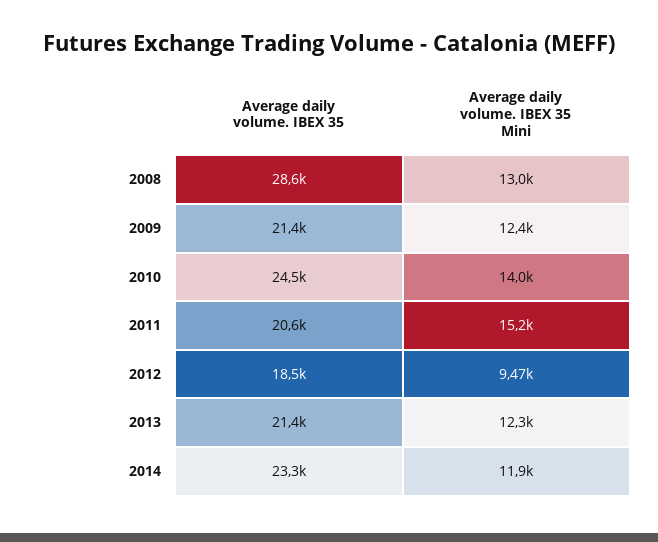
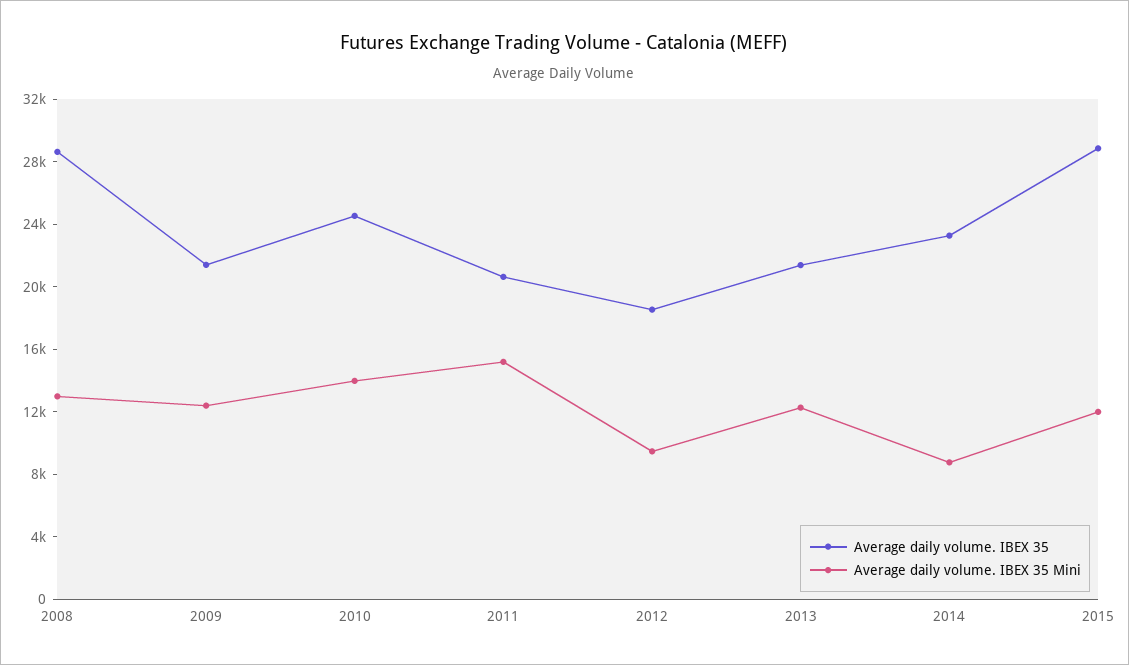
Average daily volume. IBEX 35 Mini, 2014: 11900 -> 9000
Average daily volume. IBEX 35, 2015: none -> 29000
Average daily volume. IBEX 35 Mini, 2015: none -> 12000

